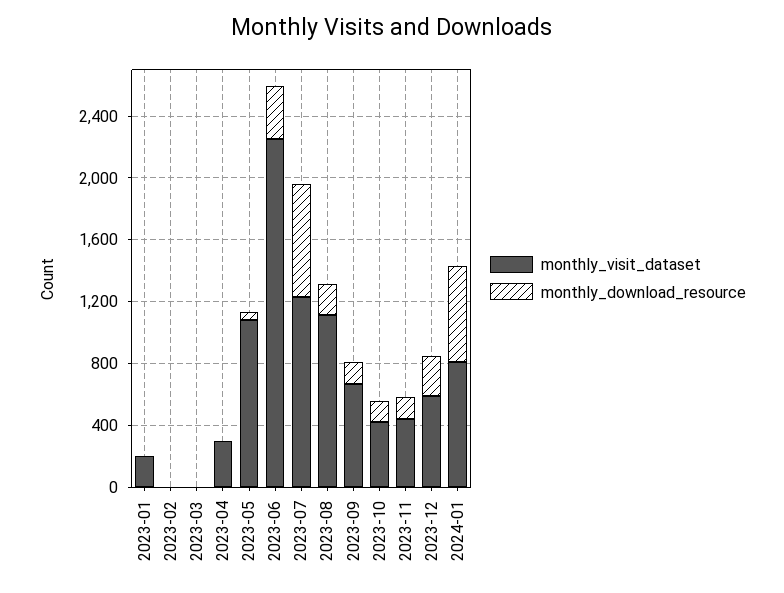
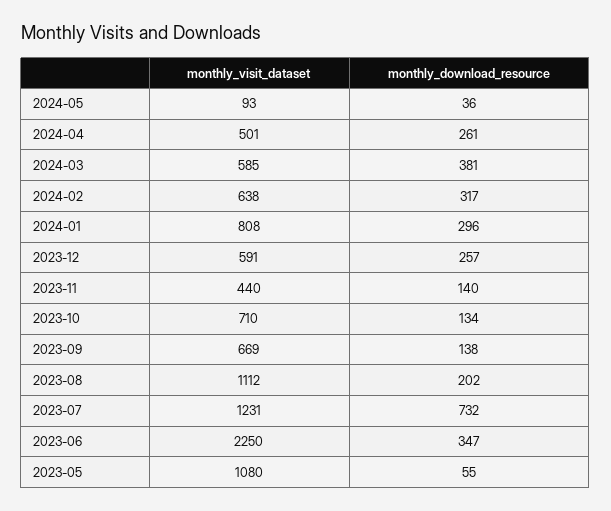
monthly_visit_dataset, 2023-01: 200 -> none
monthly_download_resource, 2023-01: 0 -> none
monthly_visit_dataset, 2023-02: 0 -> none
monthly_download_resource, 2023-02: 0 -> none
monthly_visit_dataset, 2023-03: 0 -> none
monthly_download_resource, 2023-03: 0 -> none
monthly_visit_dataset, 2023-04: 300 -> none
monthly_download_resource, 2023-04: 0 -> none
monthly_visit_dataset, 2023-10: 400 -> 710
monthly_download_resource, 2024-01: 600 -> 296
monthly_visit_dataset, 2024-05: none -> 93
monthly_download_resource, 2024-05: none -> 36
monthly_visit_dataset, 2024-04: none -> 501
monthly_download_resource, 2024-04: none -> 261
monthly_visit_dataset, 2024-03: none -> 585
monthly_download_resource, 2024-03: none -> 381
monthly_visit_dataset, 2024-02: none -> 638
monthly_download_resource, 2024-02: none -> 317

